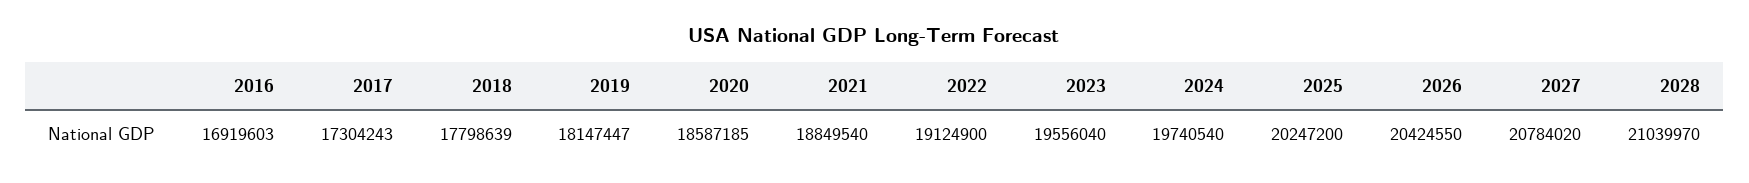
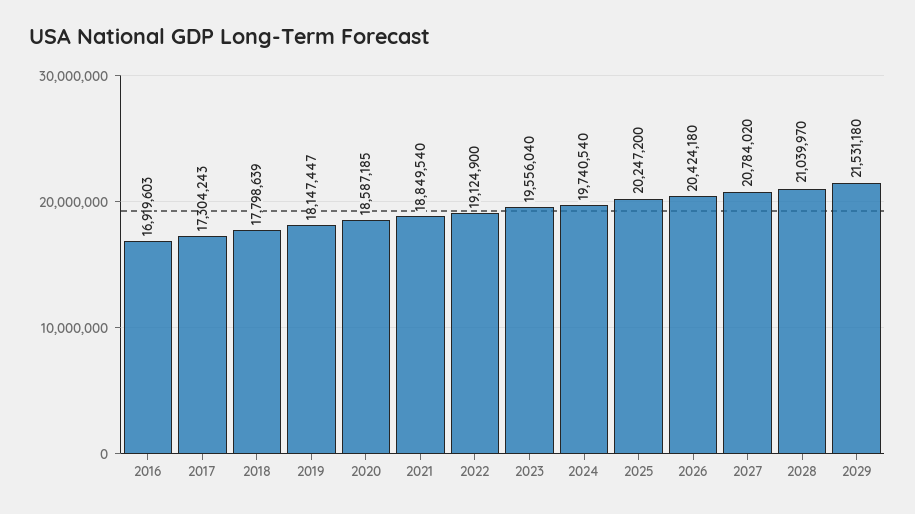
2026: 20424550 -> 20424180
2029: none -> 21531180

